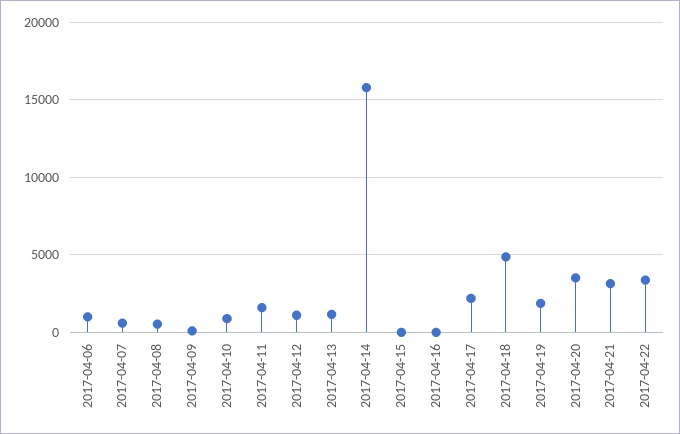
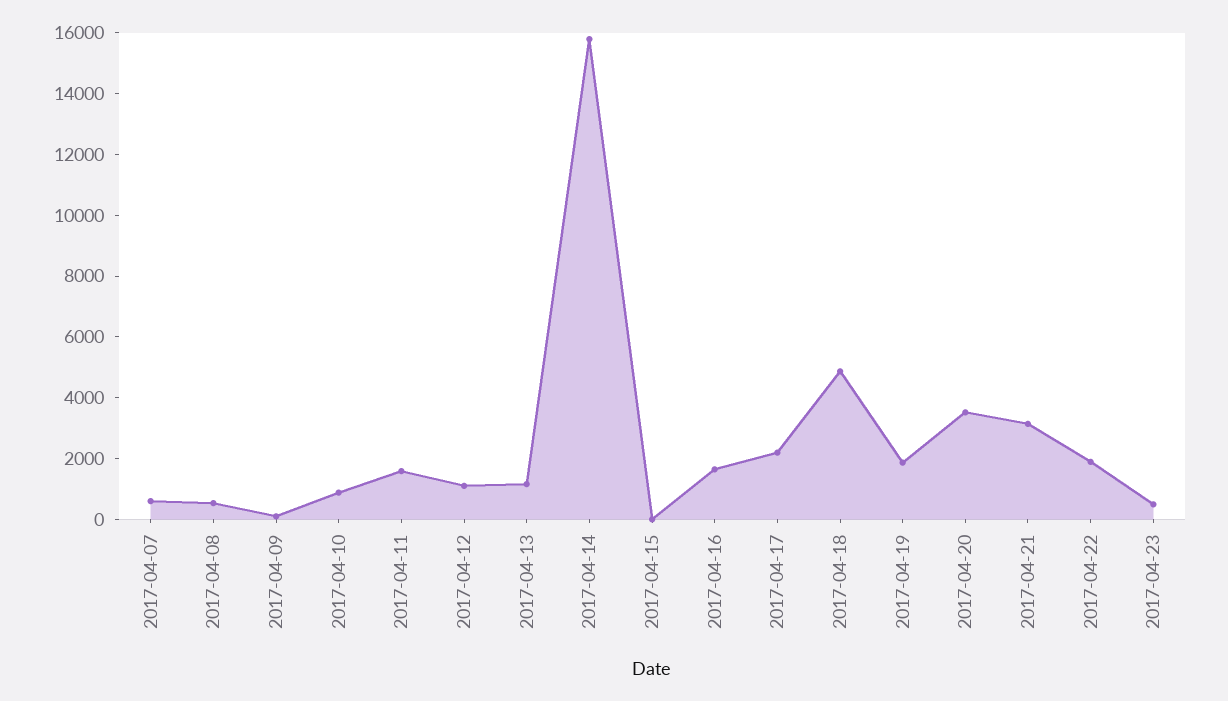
2017-04-06: 1000 -> none
2017-04-16: 0 -> 1500
2017-04-22: 3500 -> 2000
2017-04-23: none -> 500

